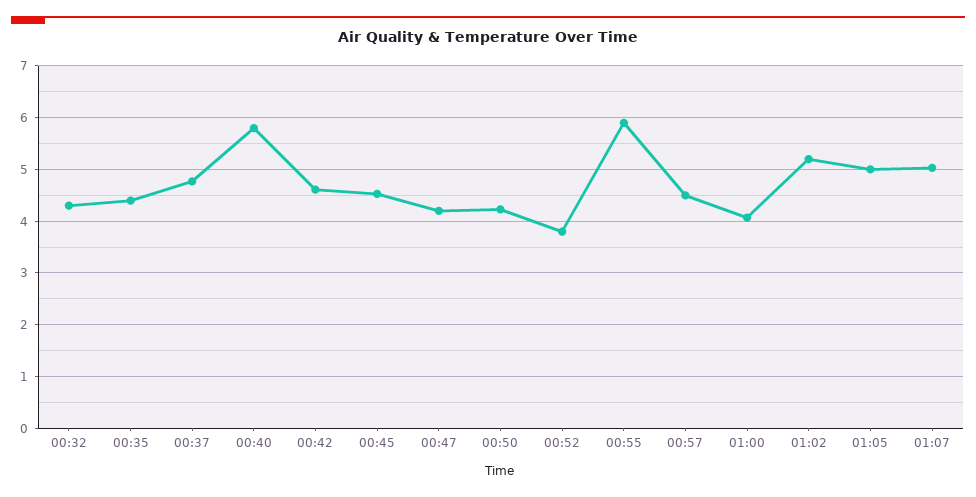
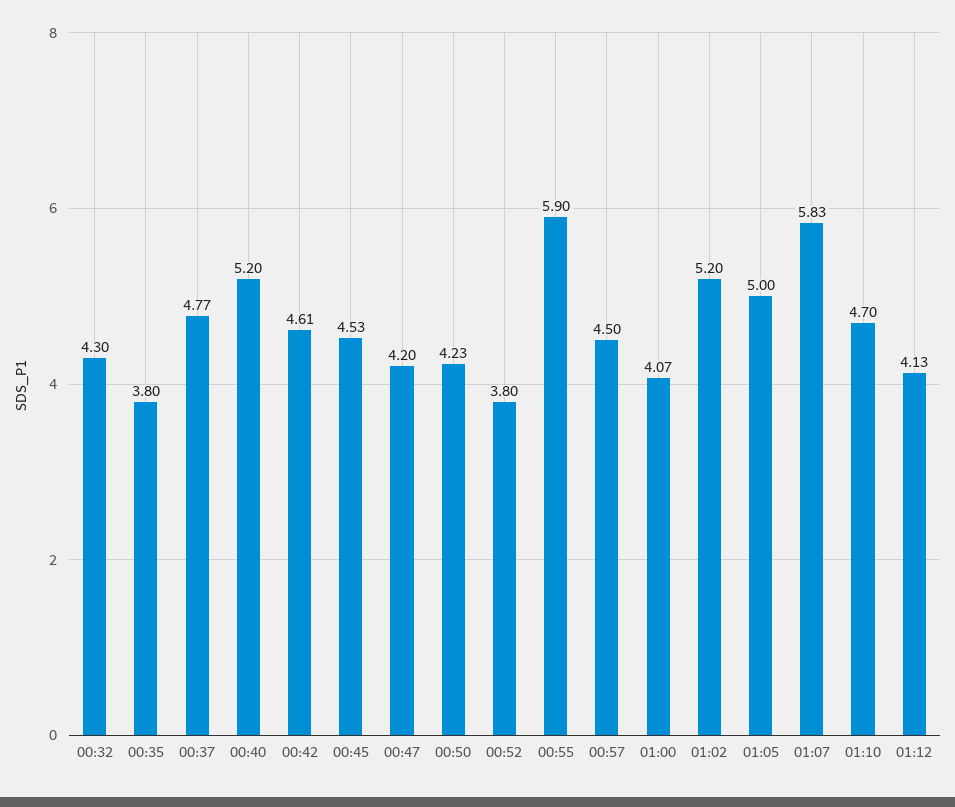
00:35: 4.4 -> 3.8
00:40: 5.8 -> 5.2
01:07: 5 -> 5.83
01:10: none -> 4.7
01:12: none -> 4.13

